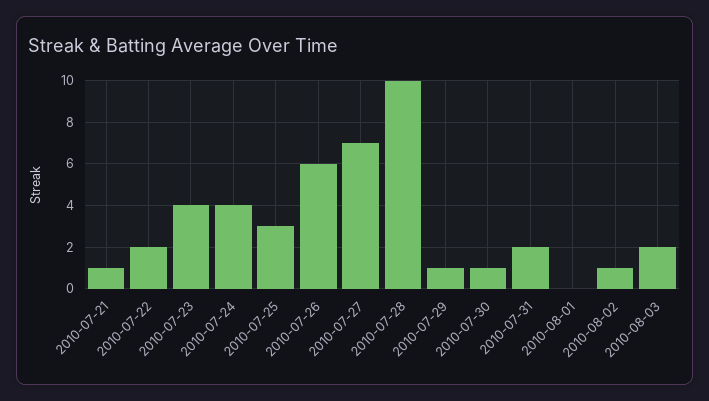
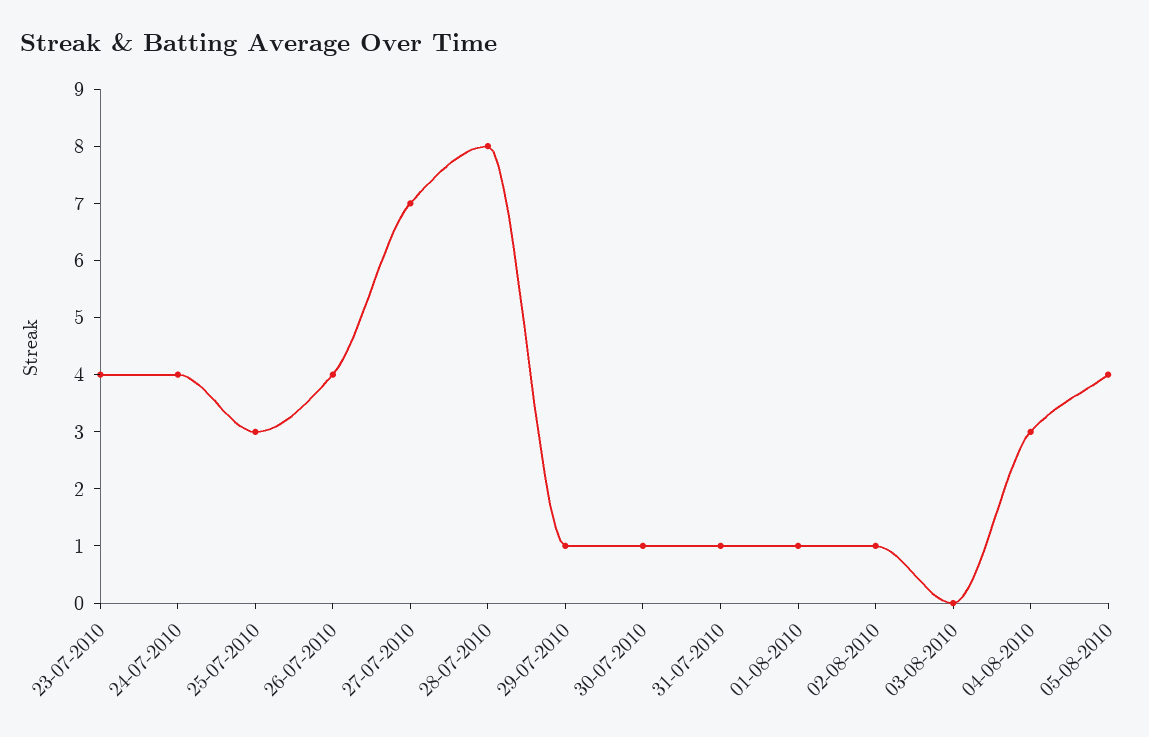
2010-07-21: 1 -> none
2010-07-22: 2 -> none
2010-07-26: 6 -> 4
2010-07-28: 10 -> 8
2010-07-31: 2 -> 1
2010-08-01: 0 -> 1
2010-08-03: 2 -> 0
04-08-2010: none -> 3
05-08-2010: none -> 4

